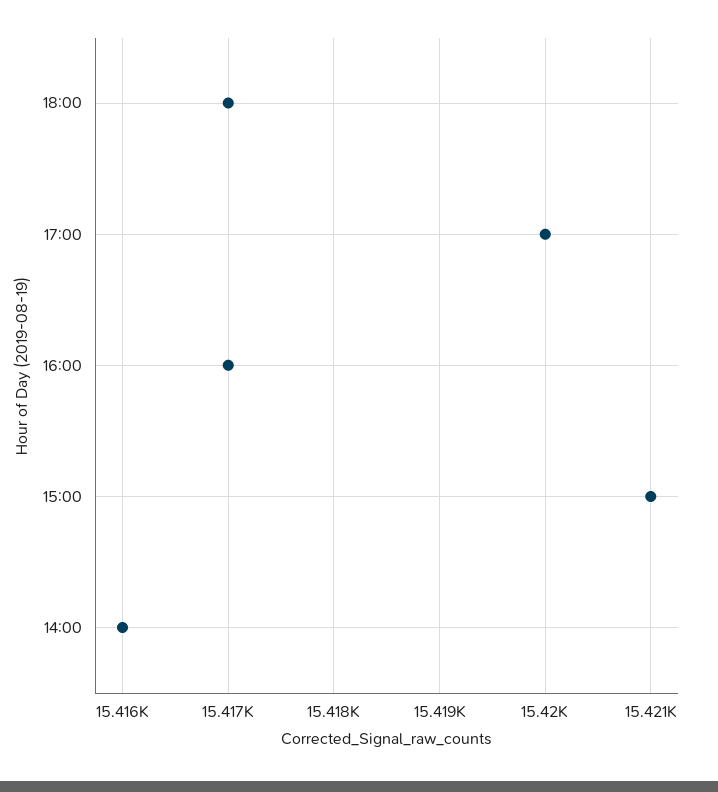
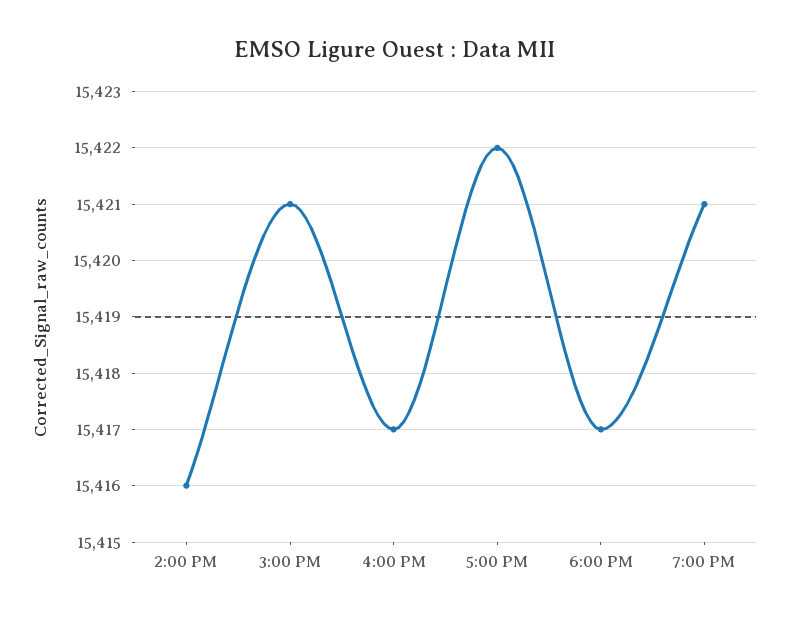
17:00: 15420 -> 15422
7:00 PM: none -> 15421

